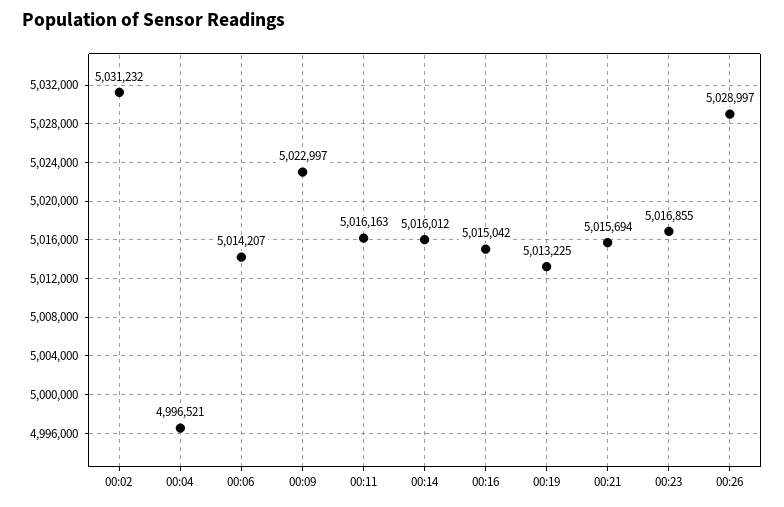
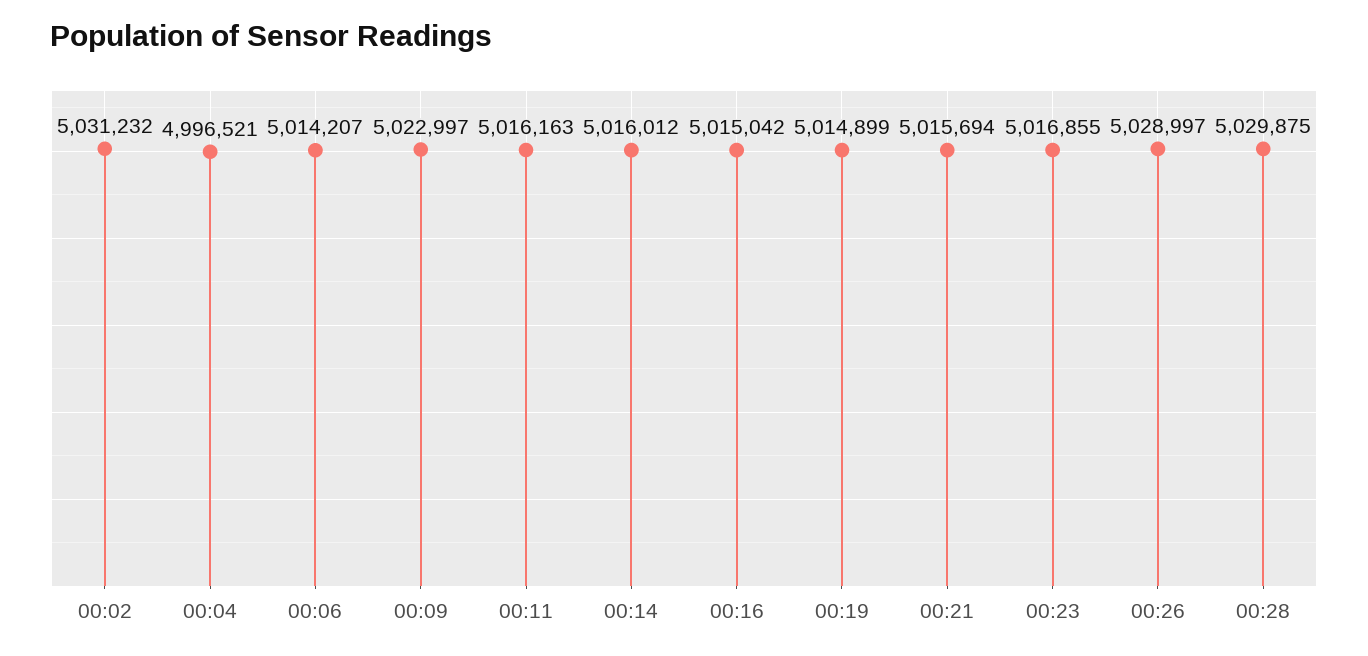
00:19: 5013225 -> 5014899
00:28: none -> 5029875

